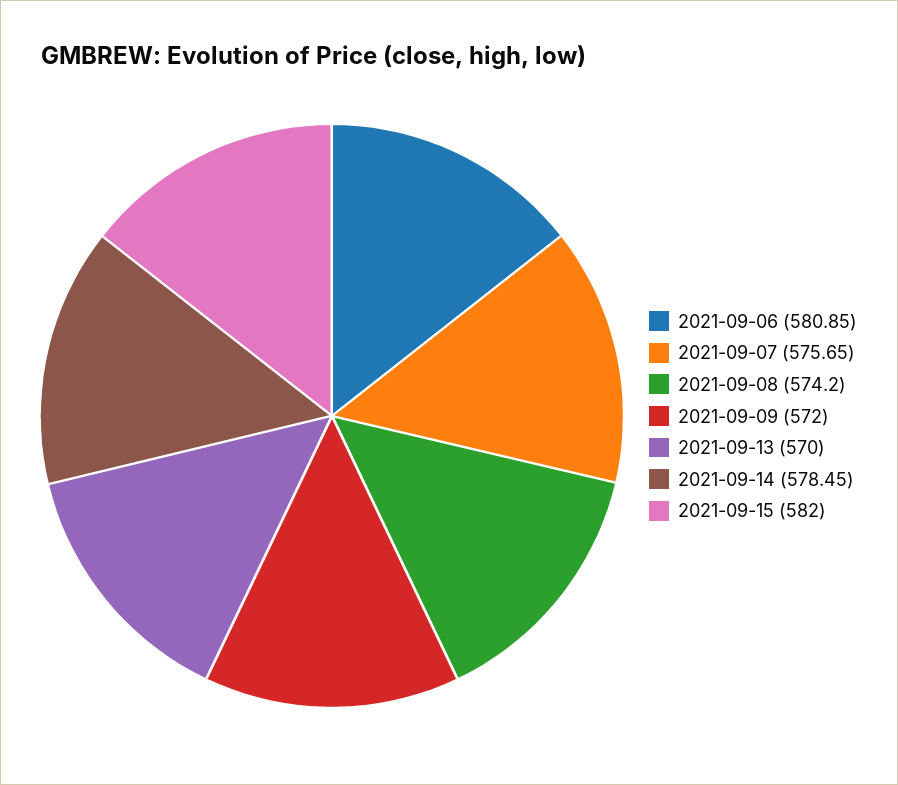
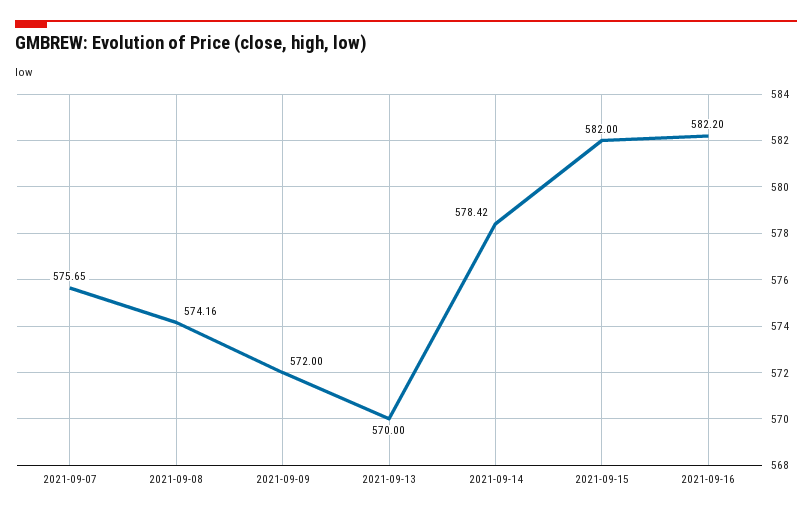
2021-09-06: 580.85 -> none
2021-09-08: 574.2 -> 574.16
2021-09-14: 578.45 -> 578.42
2021-09-16: none -> 582.2

